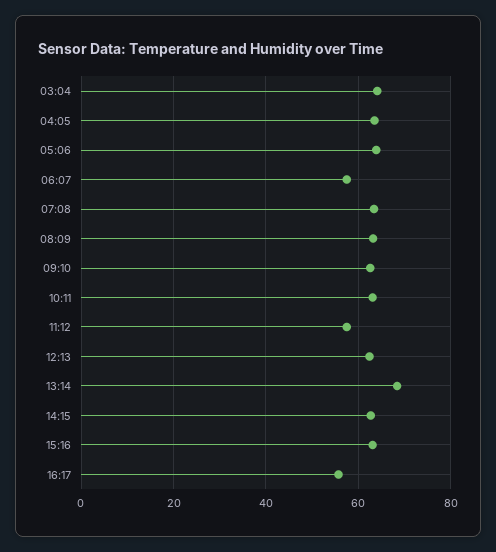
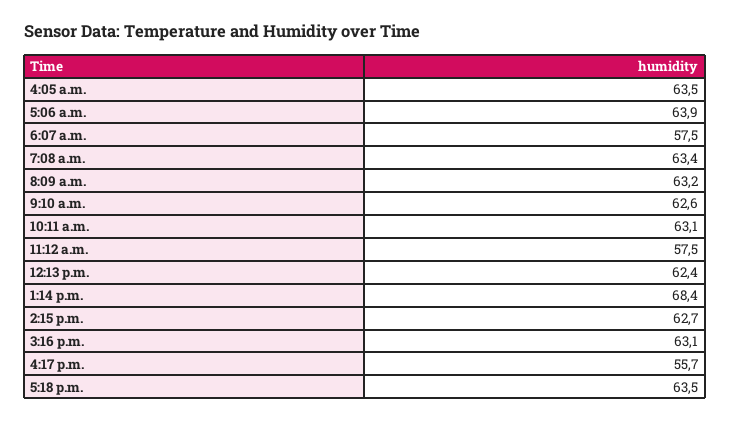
03:04: 64 -> none
5:18 p.m.: none -> 63.5

